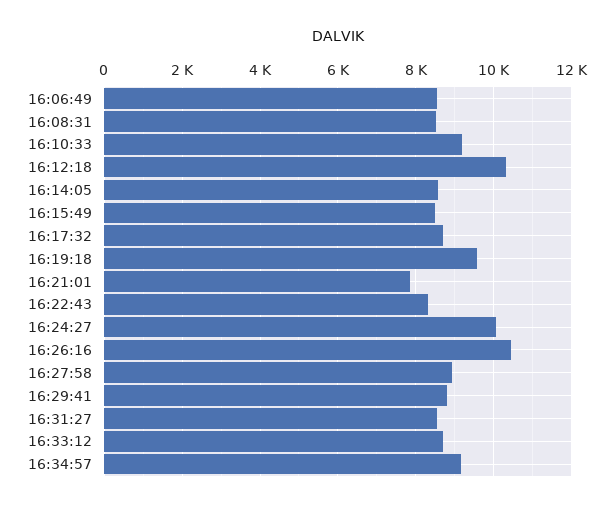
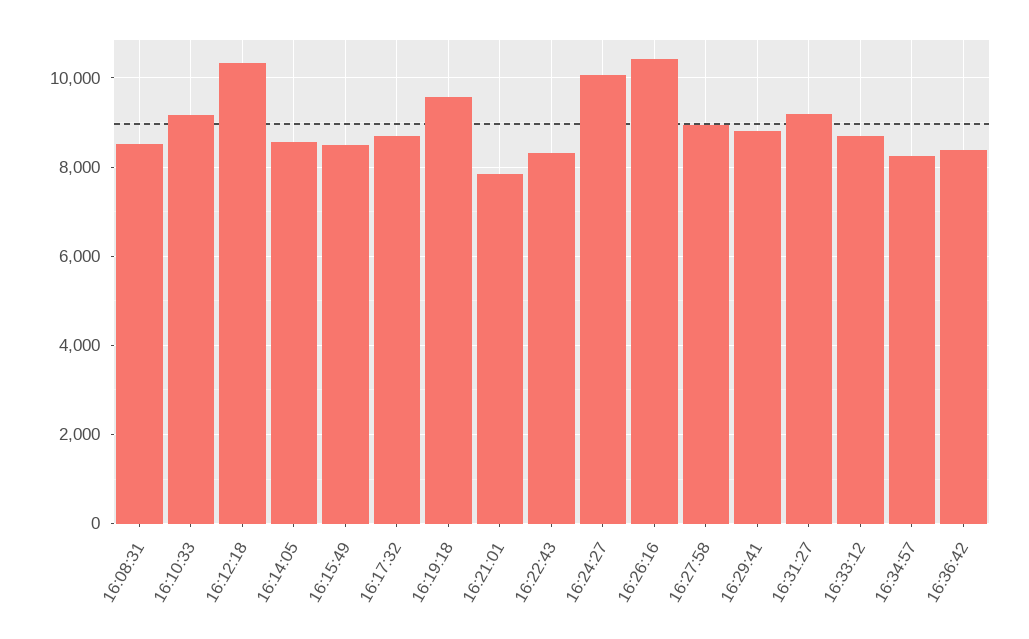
16:06:49: 8600 -> none
16:31:27: 8600 -> 9200
16:34:57: 9200 -> 8200
16:36:42: none -> 8400

